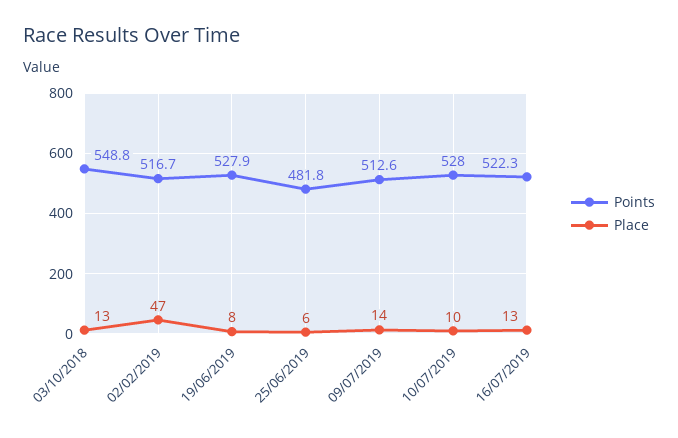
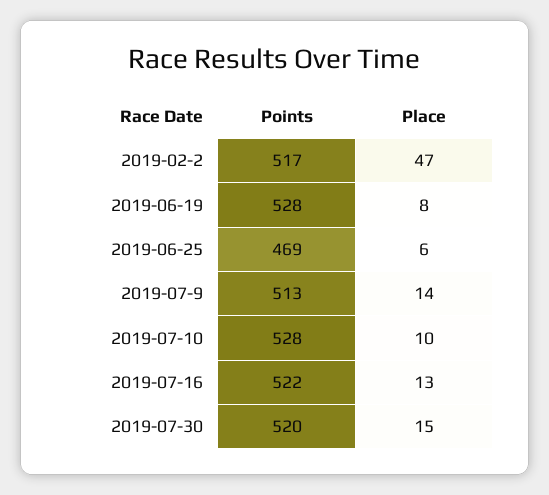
Points, 03/10/2018: 548.8 -> none
Place, 03/10/2018: 13 -> none
Points, 25/06/2019: 481.8 -> 469
Points, 2019-07-30: none -> 520
Place, 2019-07-30: none -> 15

